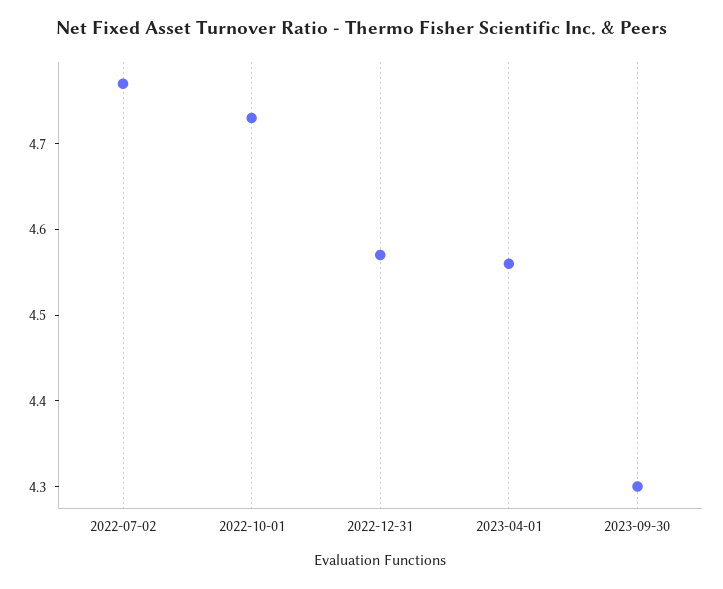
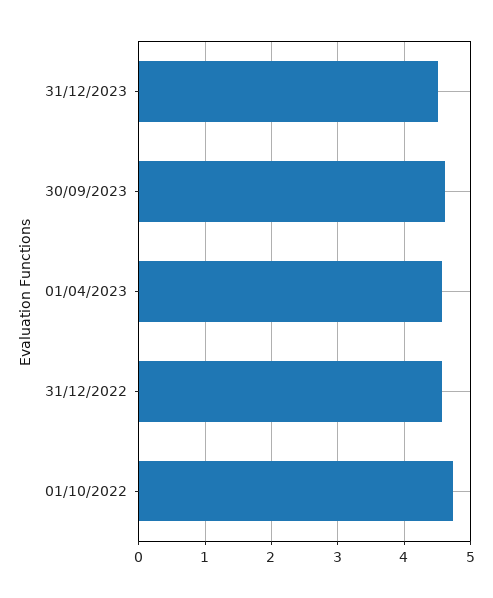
2022-07-02: 4.77 -> none
2023-09-30: 4.3 -> 4.6
31/12/2023: none -> 4.5

